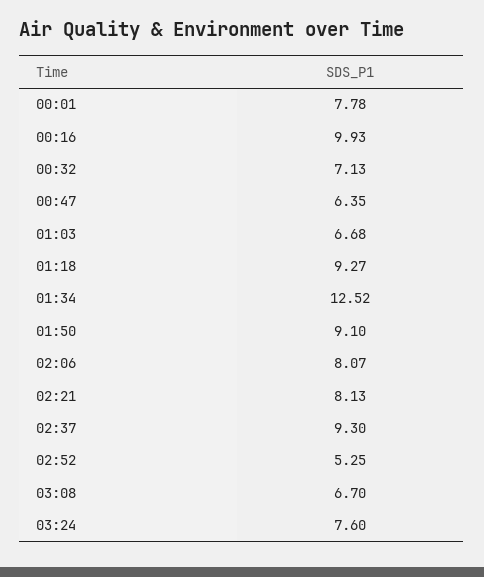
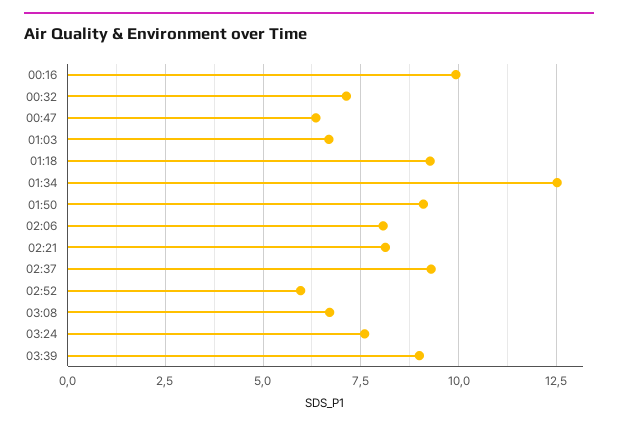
00:01: 7.78 -> none
02:52: 5.25 -> 6
03:39: none -> 9

